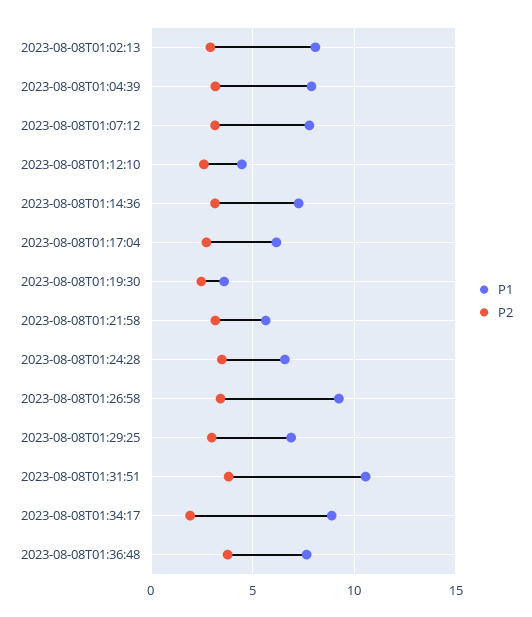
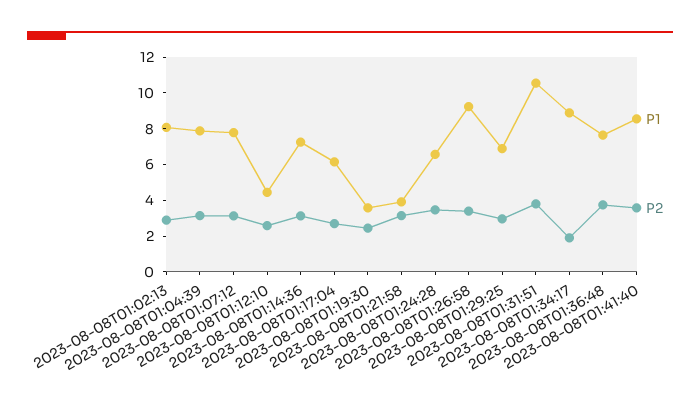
P1, 2023-08-08T01:21:58: 5.5 -> 4
P1, 2023-08-08T01:41:40: none -> 8.5
P2, 2023-08-08T01:41:40: none -> 3.5

